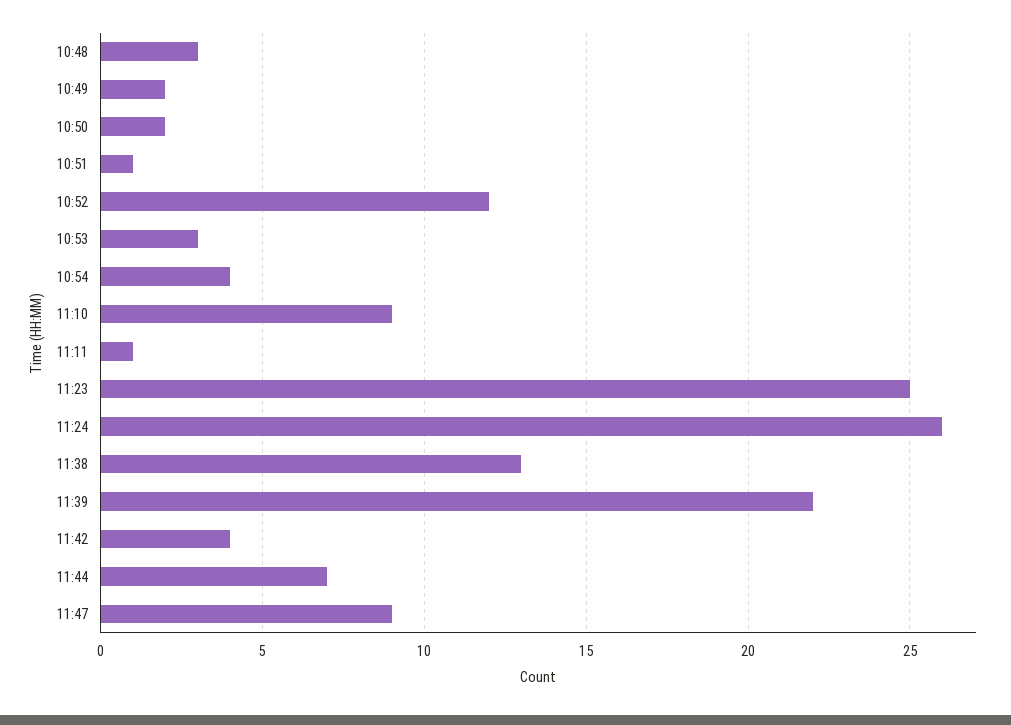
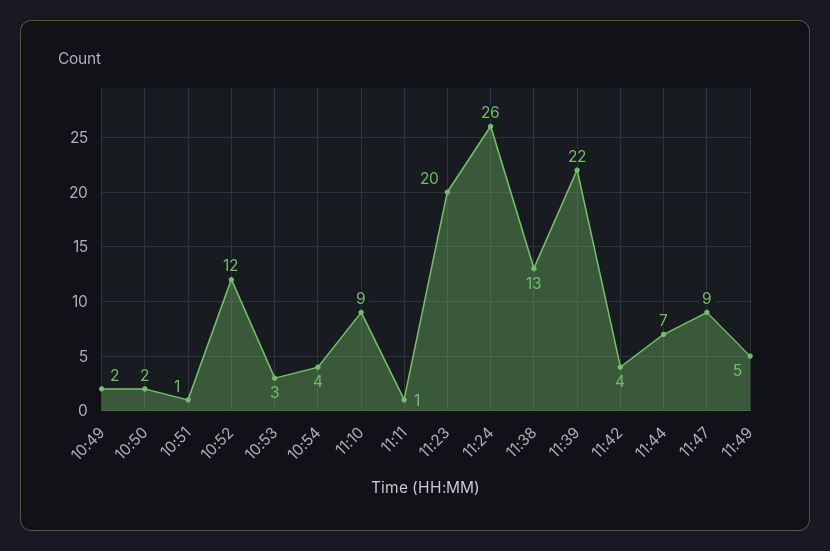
10:48: 3 -> none
11:23: 25 -> 20
11:49: none -> 5

